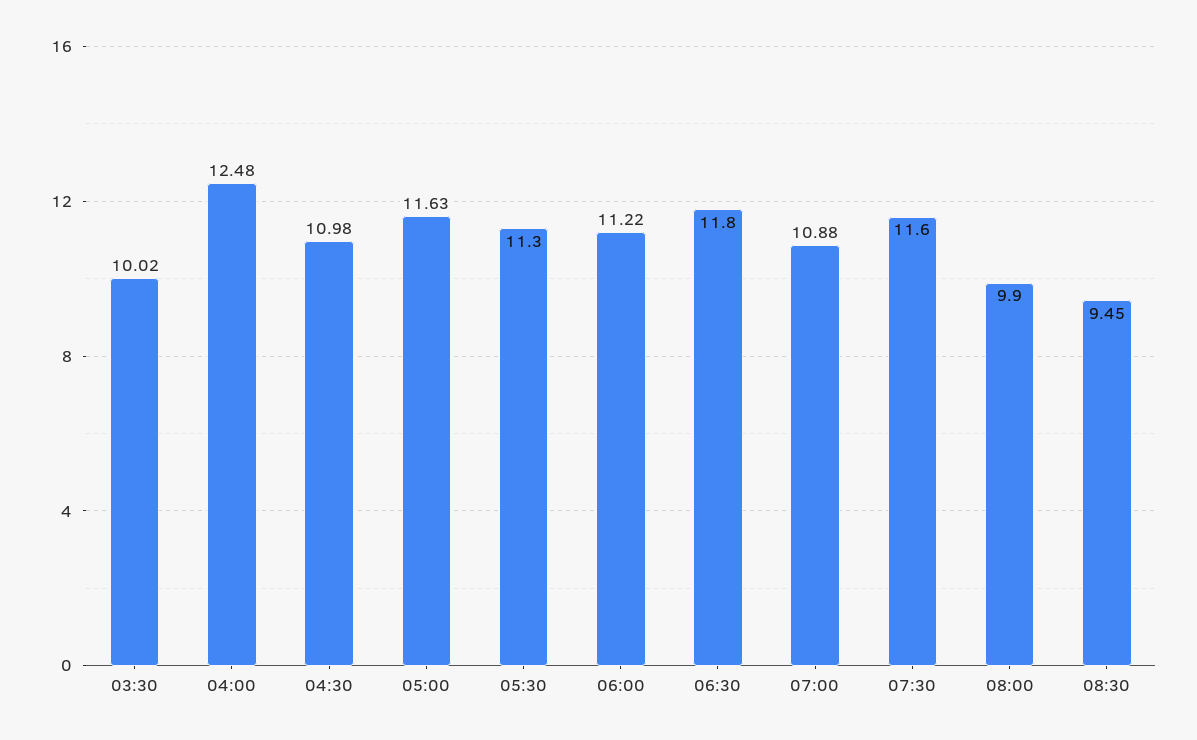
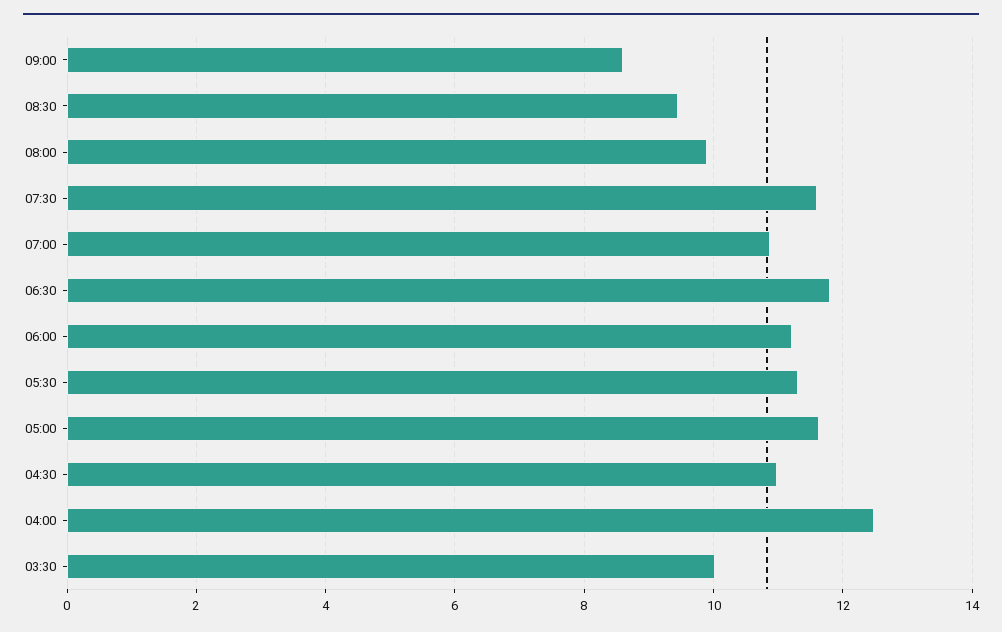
09:00: none -> 8.6

